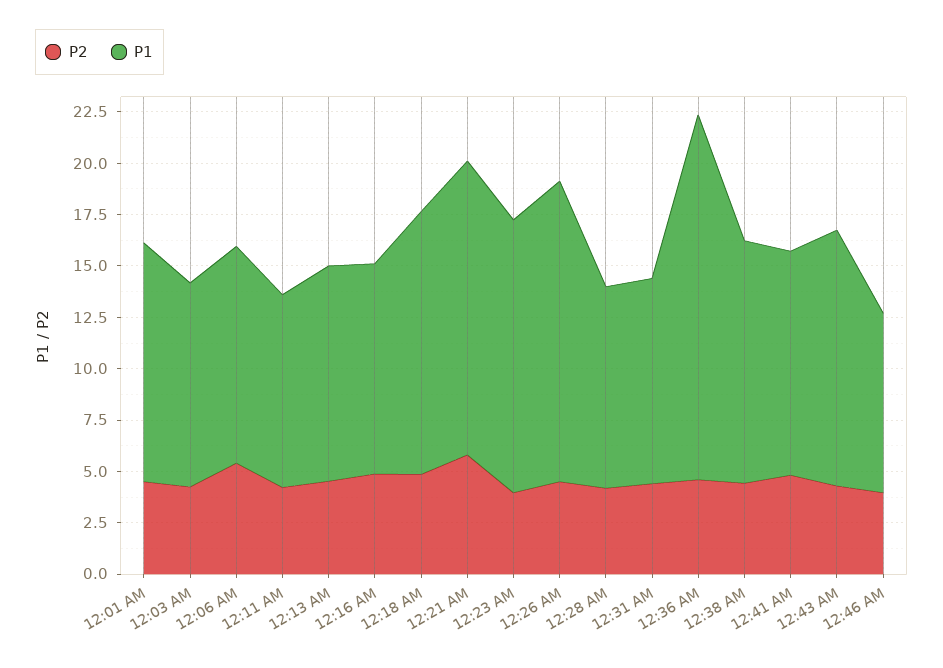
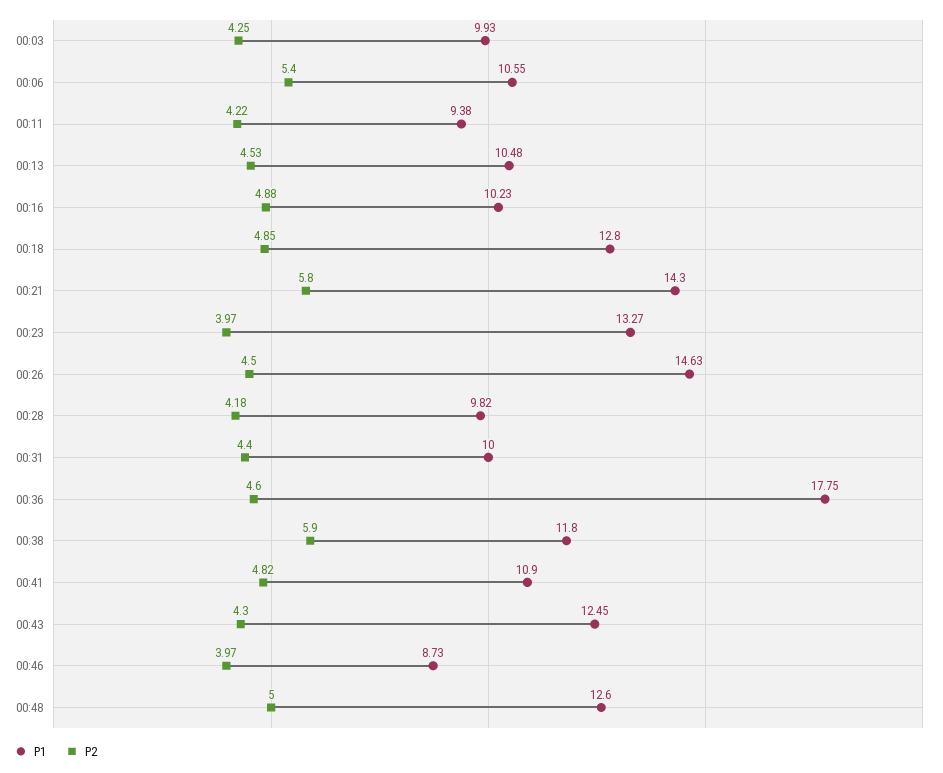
P2, 12:01 AM: 4.5 -> none
P1, 12:01 AM: 11.5 -> none
P2, 12:38 AM: 4.5 -> 5.9
P1, 00:48: none -> 12.6
P2, 00:48: none -> 5

